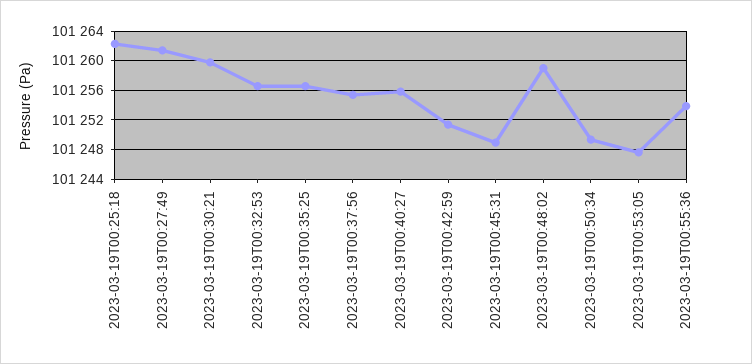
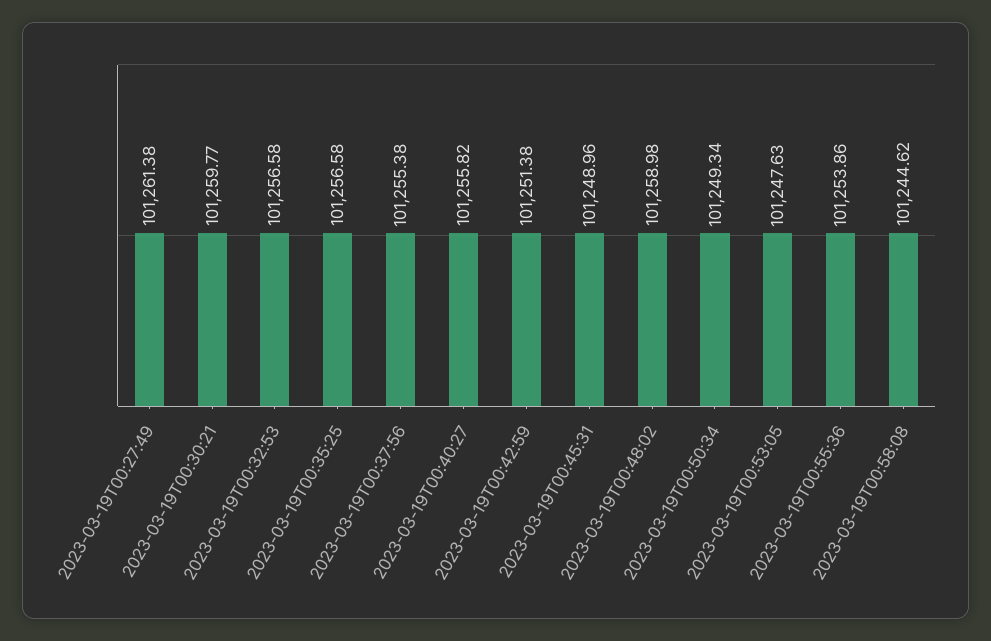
2023-03-19T00:25:18: 101262 -> none
2023-03-19T00:58:08: none -> 101244.62

